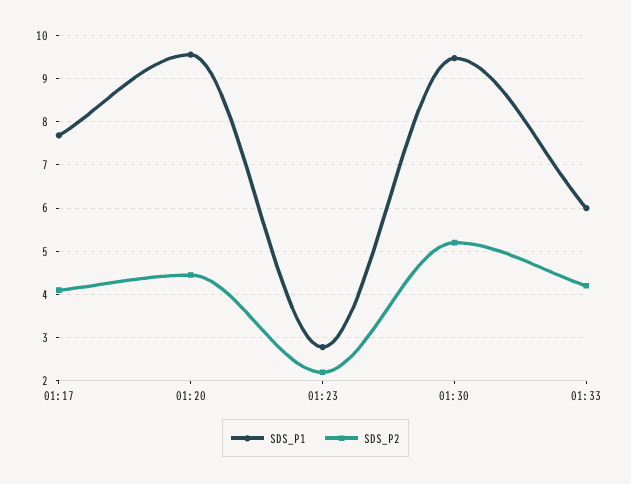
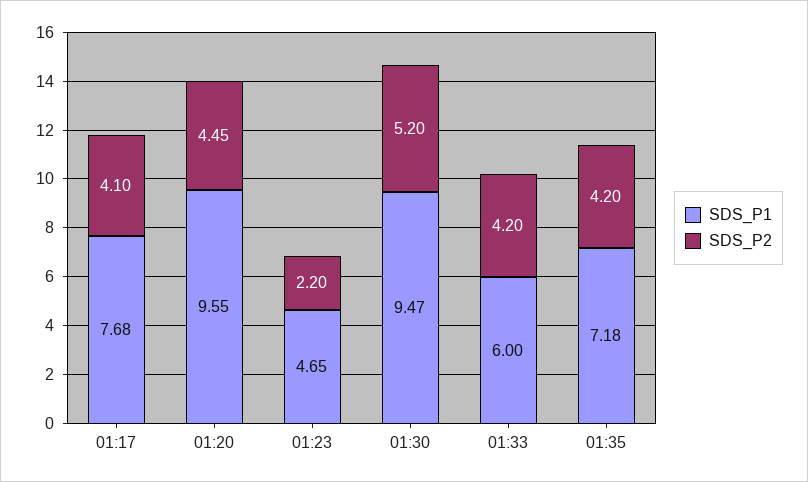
SDS_P1, 01:23: 2.8 -> 4.65
SDS_P1, 01:35: none -> 7.18
SDS_P2, 01:35: none -> 4.2

